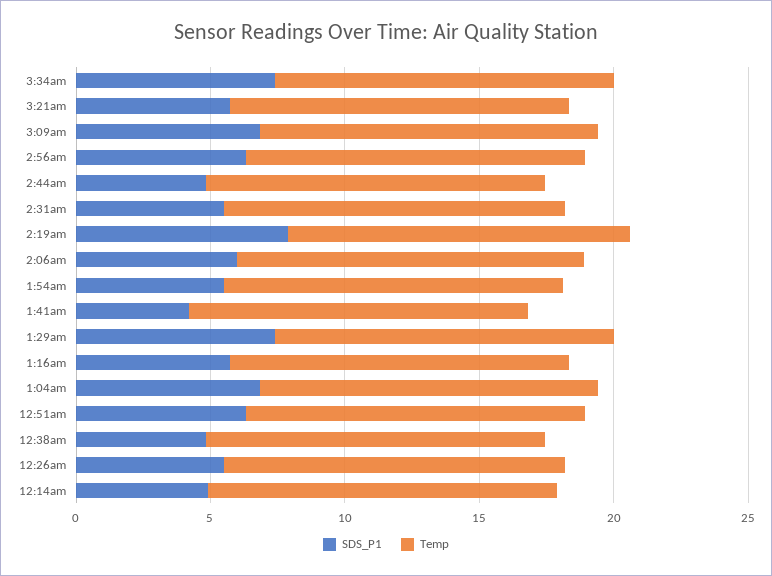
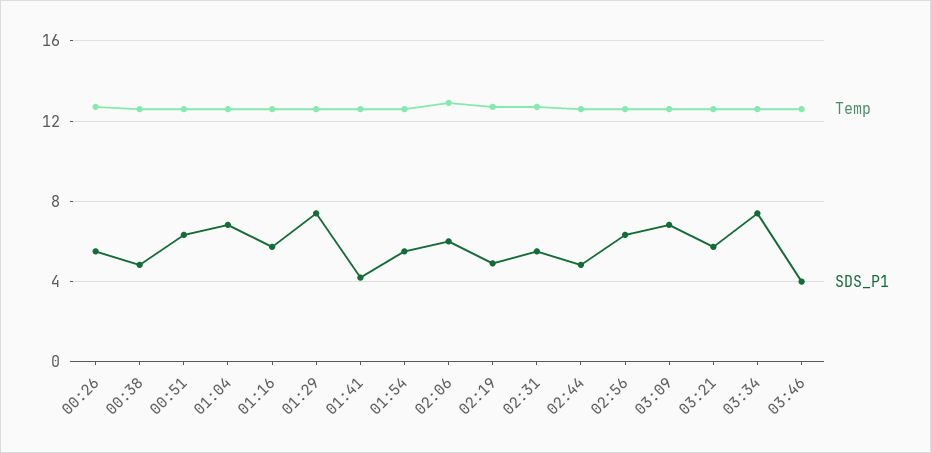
SDS_P1, 2:19am: 8 -> 5
SDS_P1, 12:14am: 5 -> none
Temp, 12:14am: 13 -> none
Temp, 03:46: none -> 12.5
SDS_P1, 03:46: none -> 4

